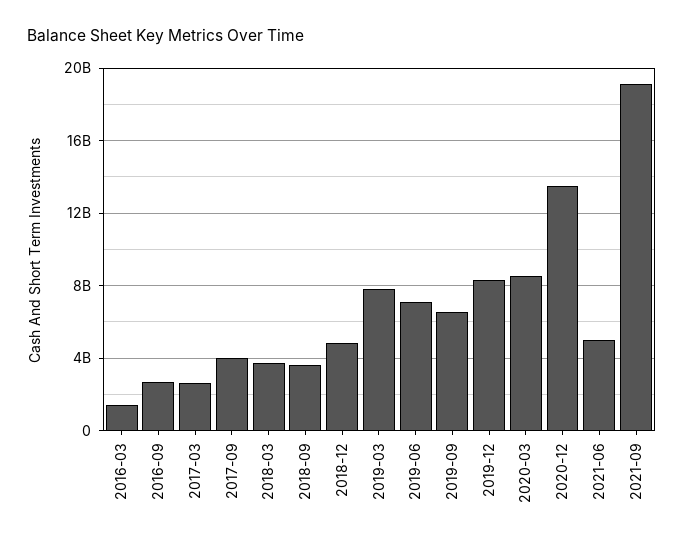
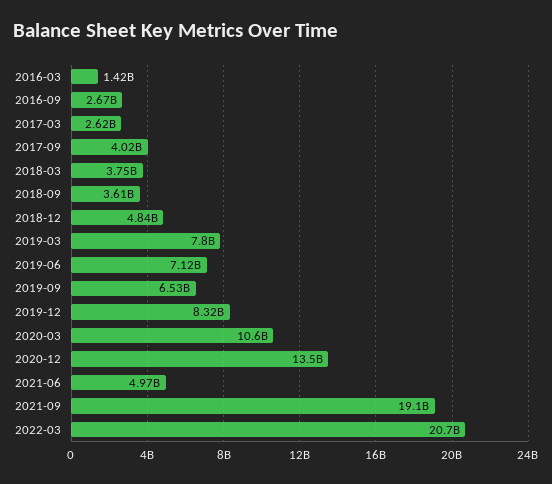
2020-03: 8500000000 -> 10600000000
2022-03: none -> 20700000000

